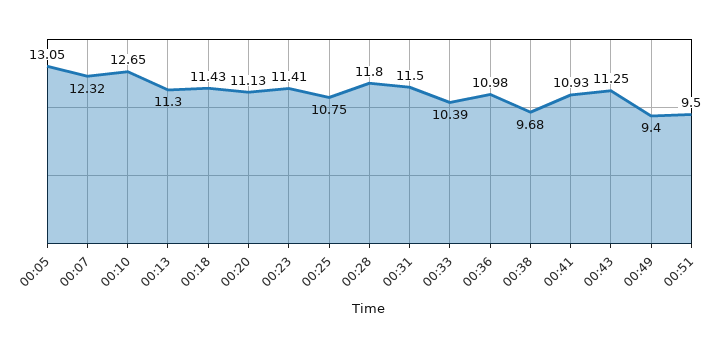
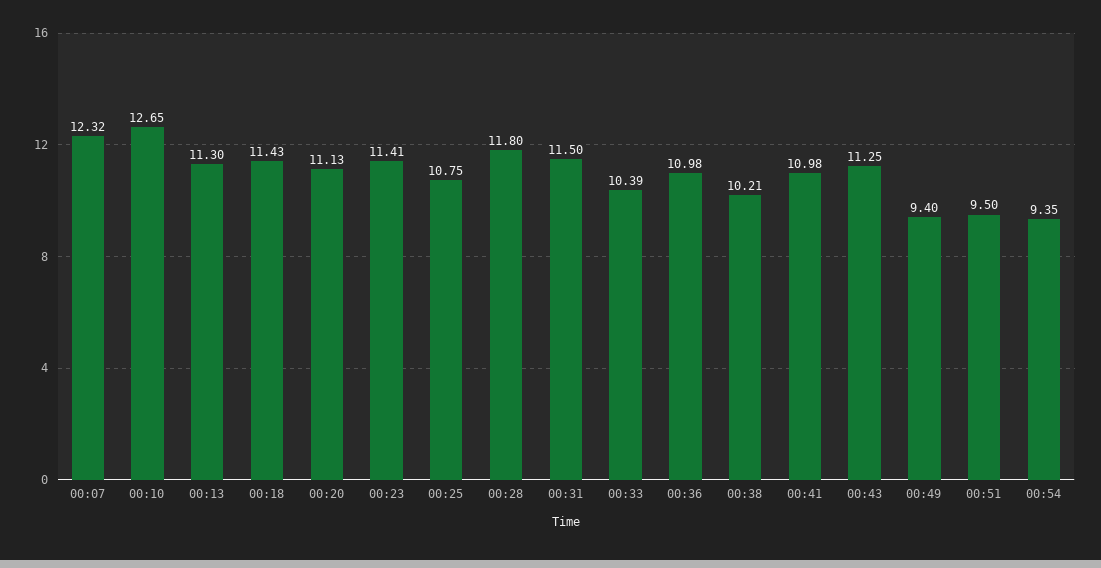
00:05: 13.05 -> none
00:38: 9.68 -> 10.21
00:41: 10.93 -> 10.98
00:54: none -> 9.35

